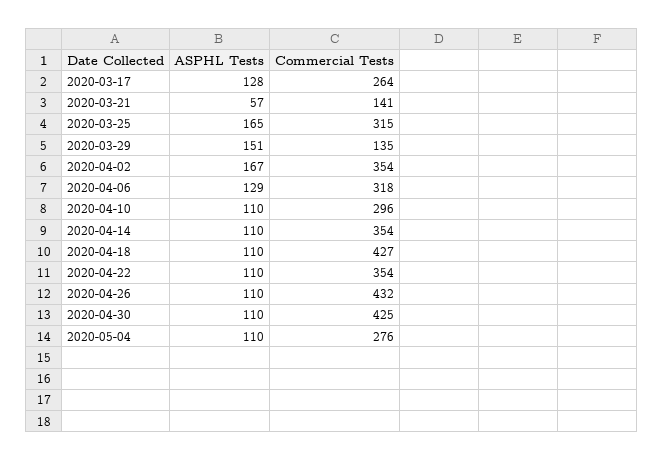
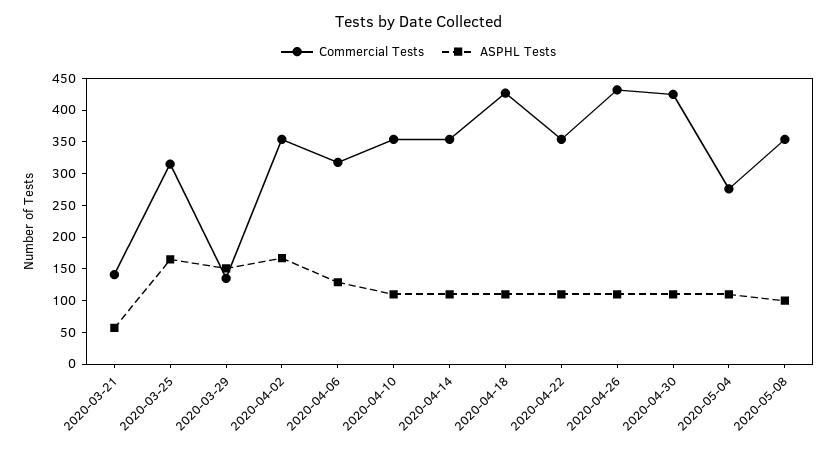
ASPHL Tests, 2020-03-17: 128 -> none
Commercial Tests, 2020-03-17: 264 -> none
Commercial Tests, 2020-04-10: 296 -> 350
Commercial Tests, 2020-05-08: none -> 350
ASPHL Tests, 2020-05-08: none -> 100

